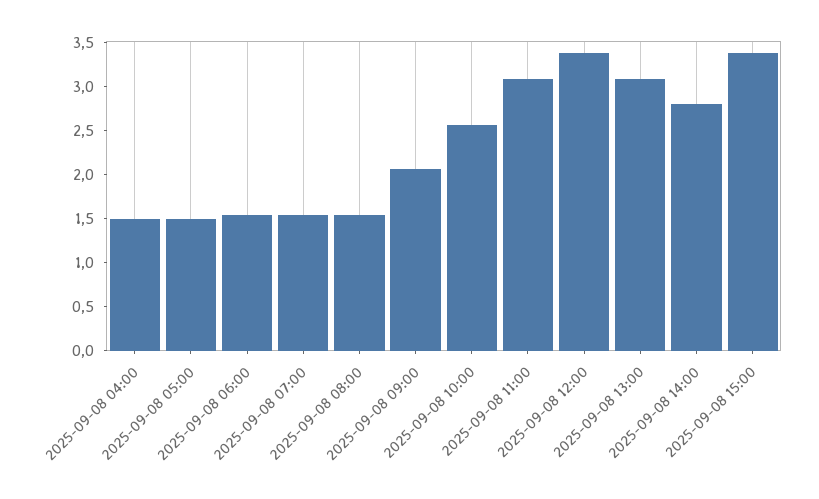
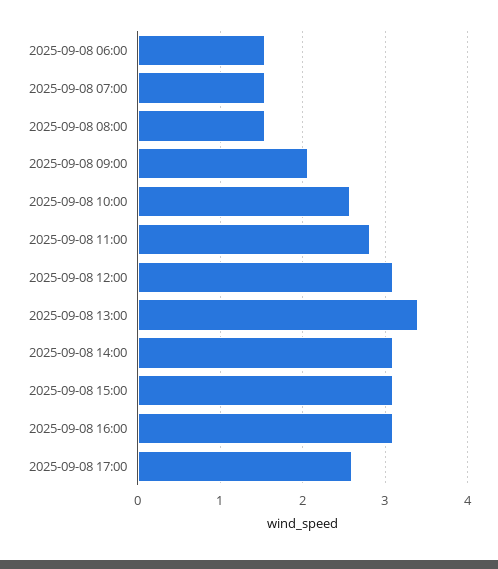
2025-09-08 04:00: 1.5 -> none
2025-09-08 05:00: 1.5 -> none
2025-09-08 11:00: 3.1 -> 2.8
2025-09-08 12:00: 3.4 -> 3.1
2025-09-08 13:00: 3.1 -> 3.4
2025-09-08 14:00: 2.8 -> 3.1
2025-09-08 15:00: 3.4 -> 3.1
2025-09-08 16:00: none -> 3.1
2025-09-08 17:00: none -> 2.6

